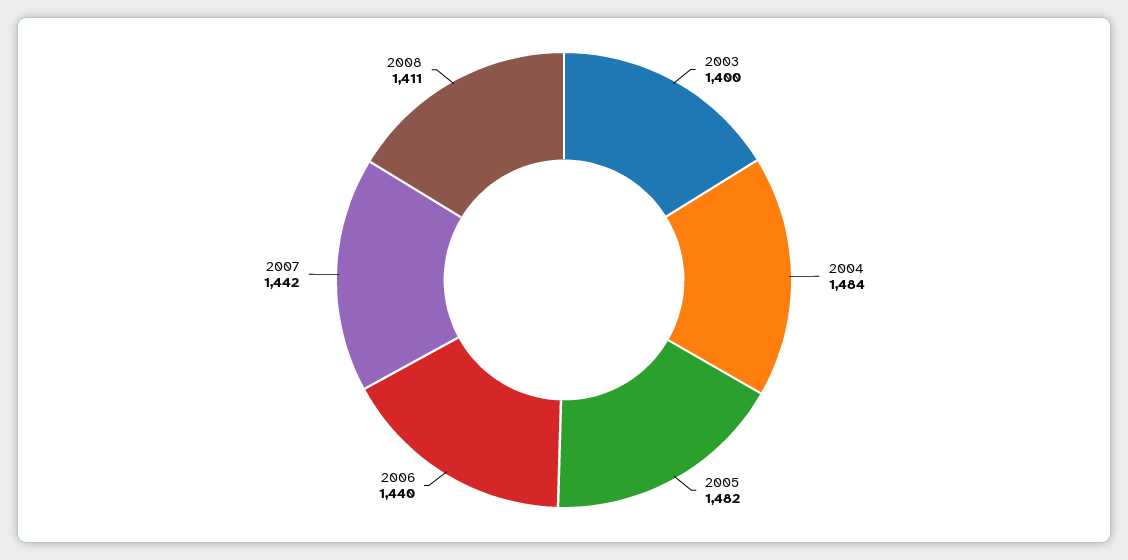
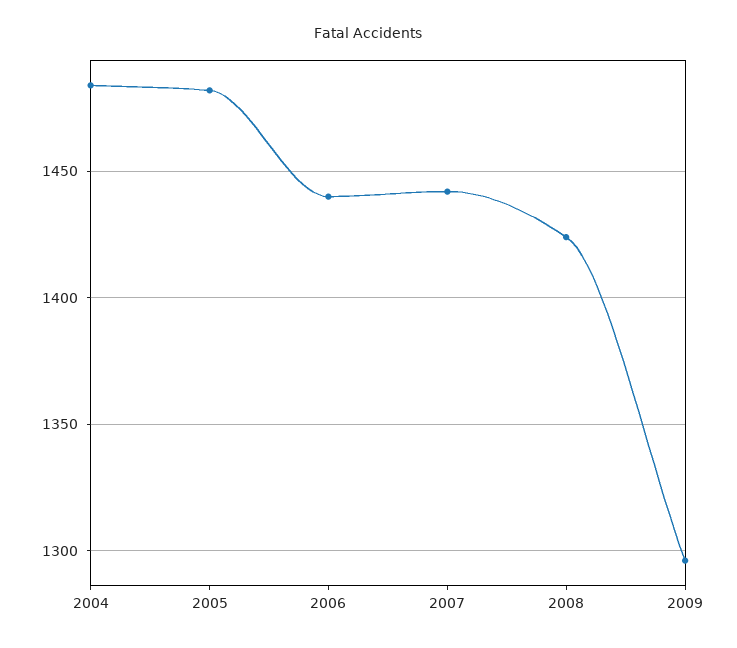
2003: 1400 -> none
2008: 1411 -> 1425
2009: none -> 1295

